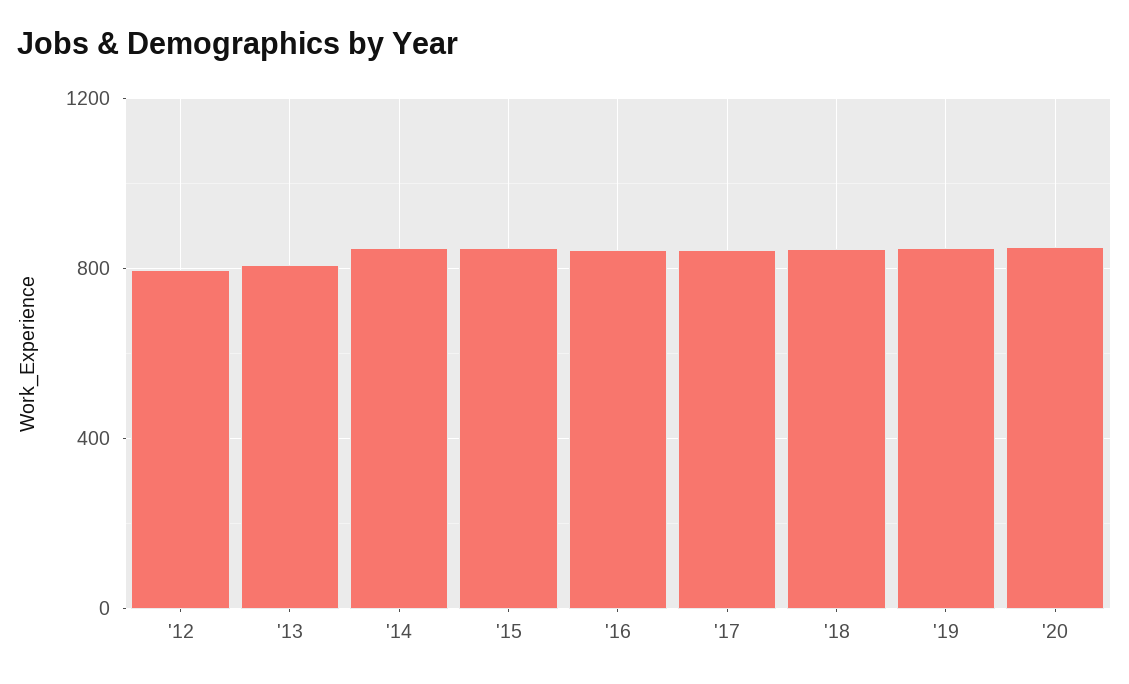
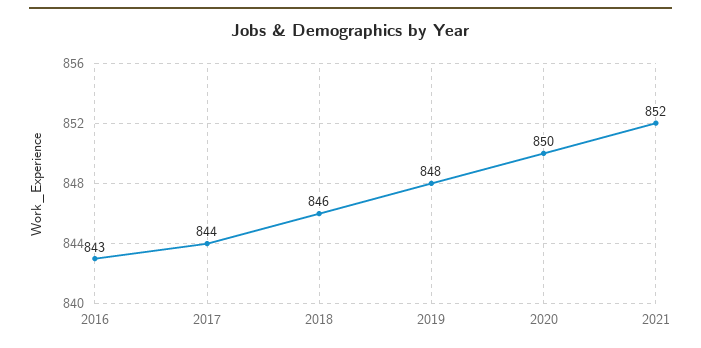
'12: 800 -> none
'13: 800 -> none
'14: 850 -> none
'15: 850 -> none
2021: none -> 852

